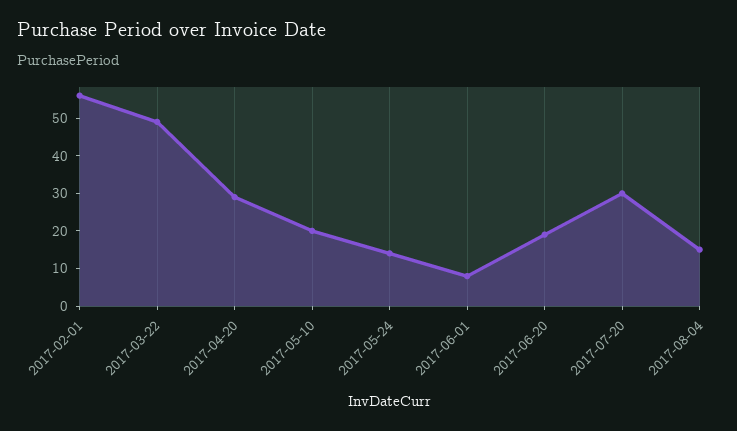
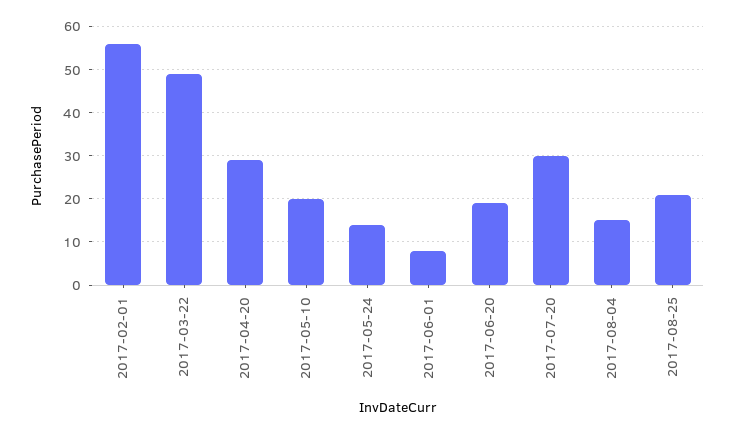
2017-08-25: none -> 20

